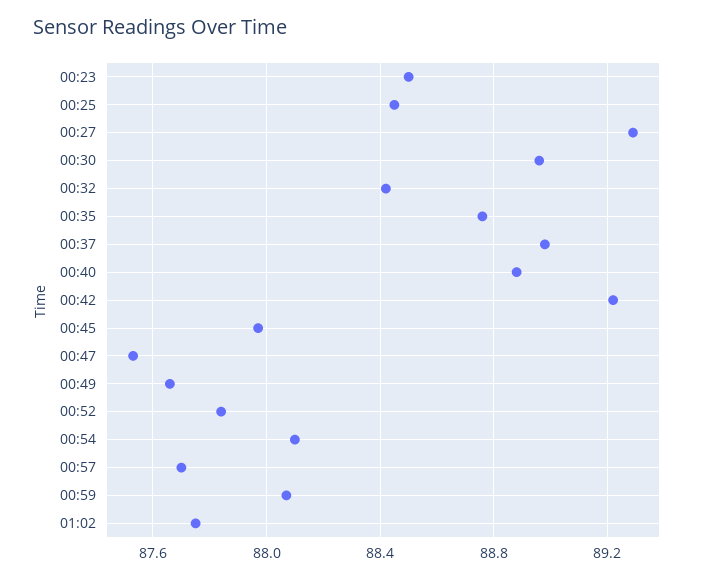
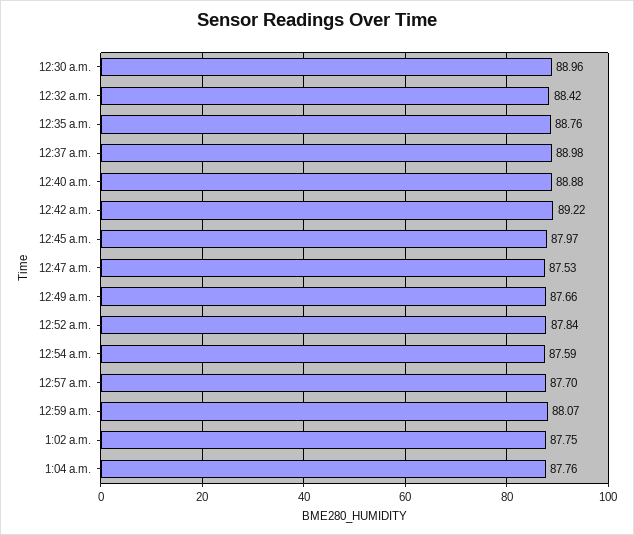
00:23: 88.5 -> none
00:25: 88.45 -> none
00:27: 89.3 -> none
00:54: 88.1 -> 87.59
1:04 a.m.: none -> 87.76

